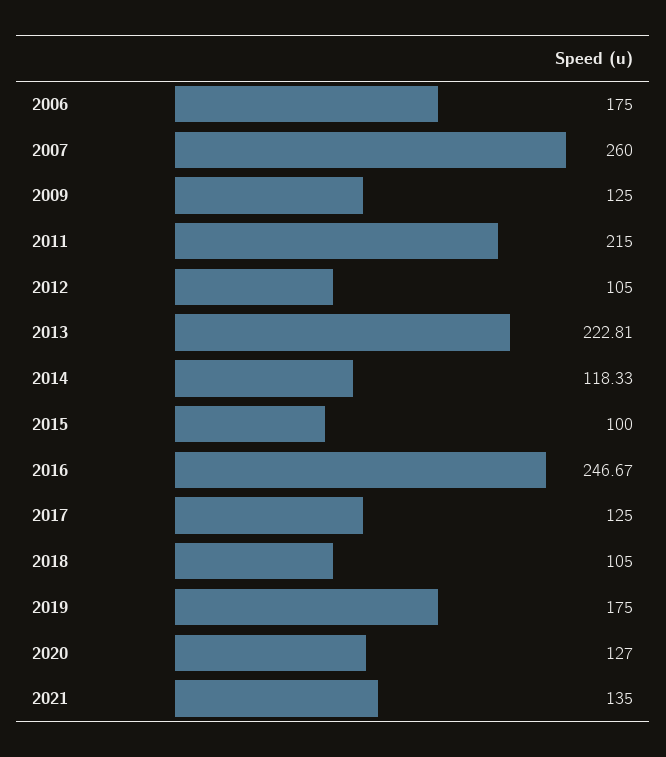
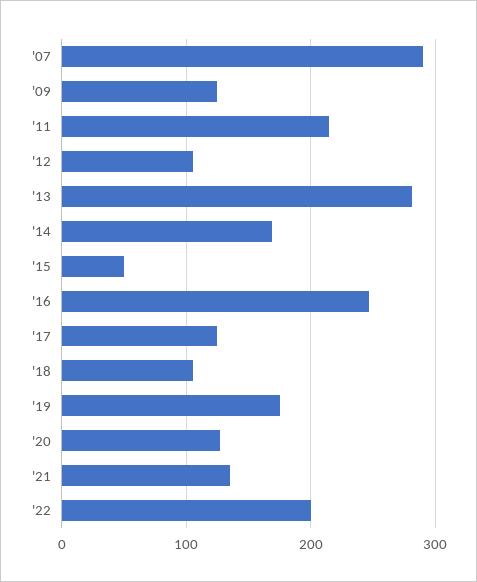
2006: 175 -> none
2007: 260 -> 290
2013: 222.81 -> 280
2014: 118.33 -> 170
2015: 100 -> 50
'22: none -> 200

